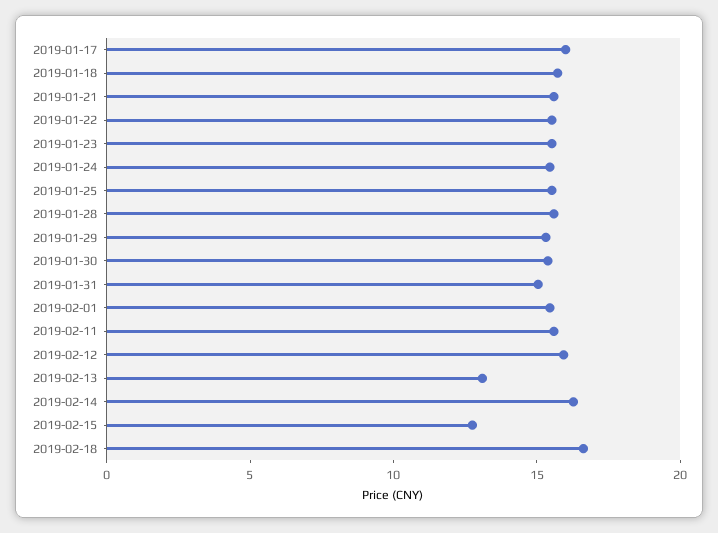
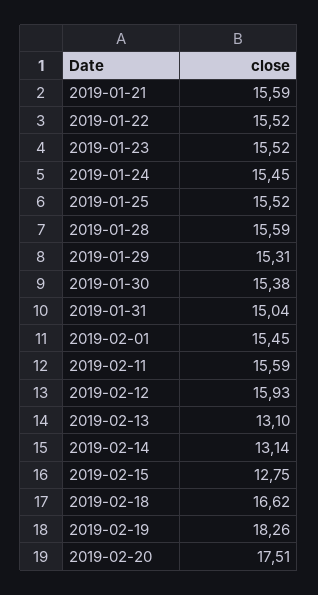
2019-01-17: 16 -> none
2019-01-18: 16 -> none
2019-02-14: 16 -> 13.14
2019-02-19: none -> 18.26
2019-02-20: none -> 17.51

